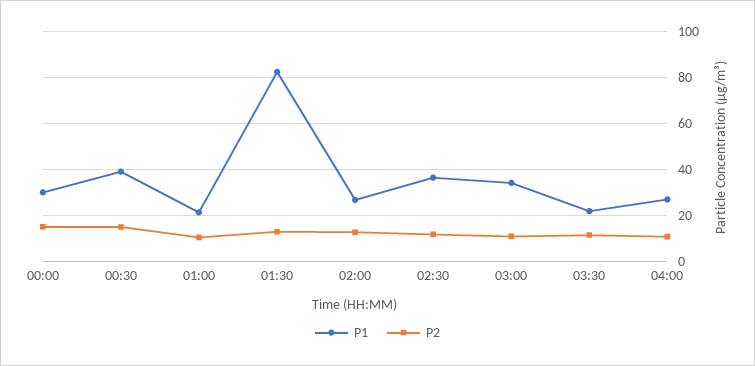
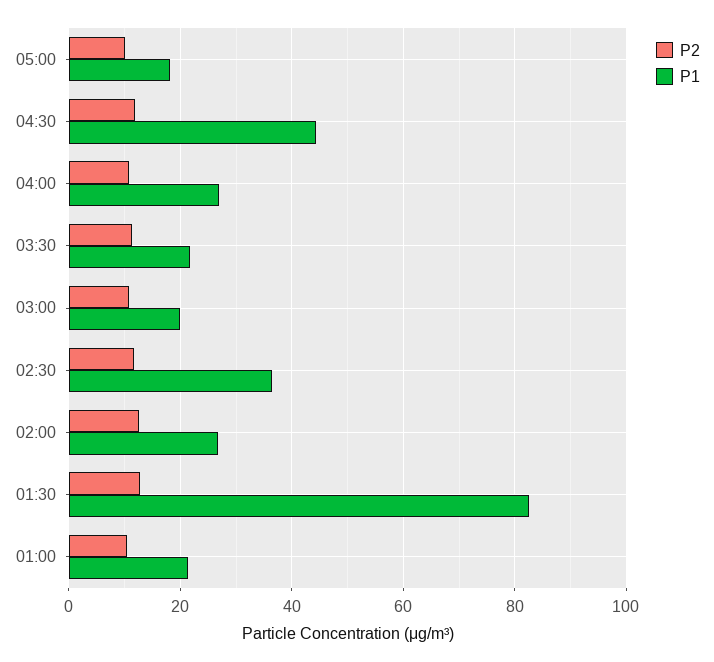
P1, 00:00: 30 -> none
P2, 00:00: 15 -> none
P1, 00:30: 40 -> none
P2, 00:30: 15 -> none
P1, 03:00: 35 -> 20
P2, 05:00: none -> 10
P1, 05:00: none -> 18
P2, 04:30: none -> 12
P1, 04:30: none -> 44

